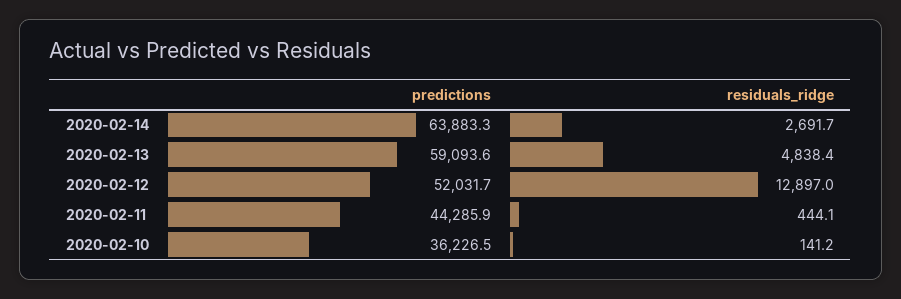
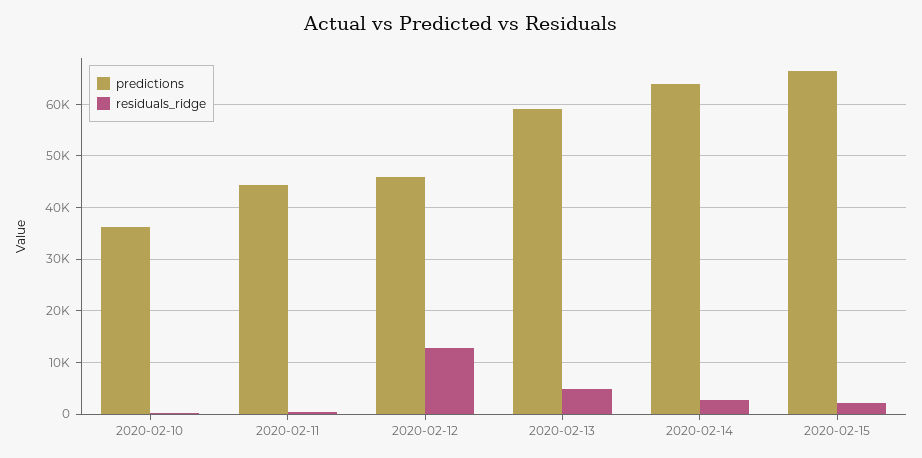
predictions, 2020-02-12: 52031.7 -> 46000
predictions, 2020-02-15: none -> 66000
residuals_ridge, 2020-02-15: none -> 2000

